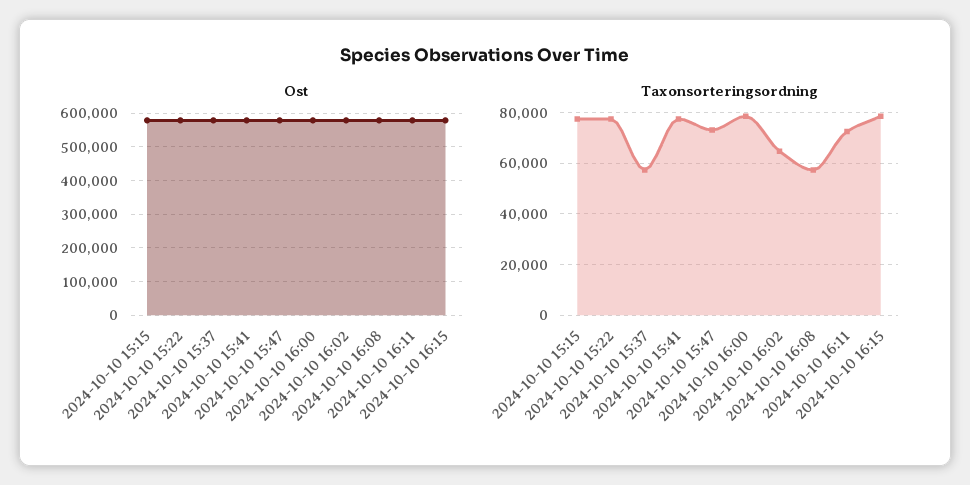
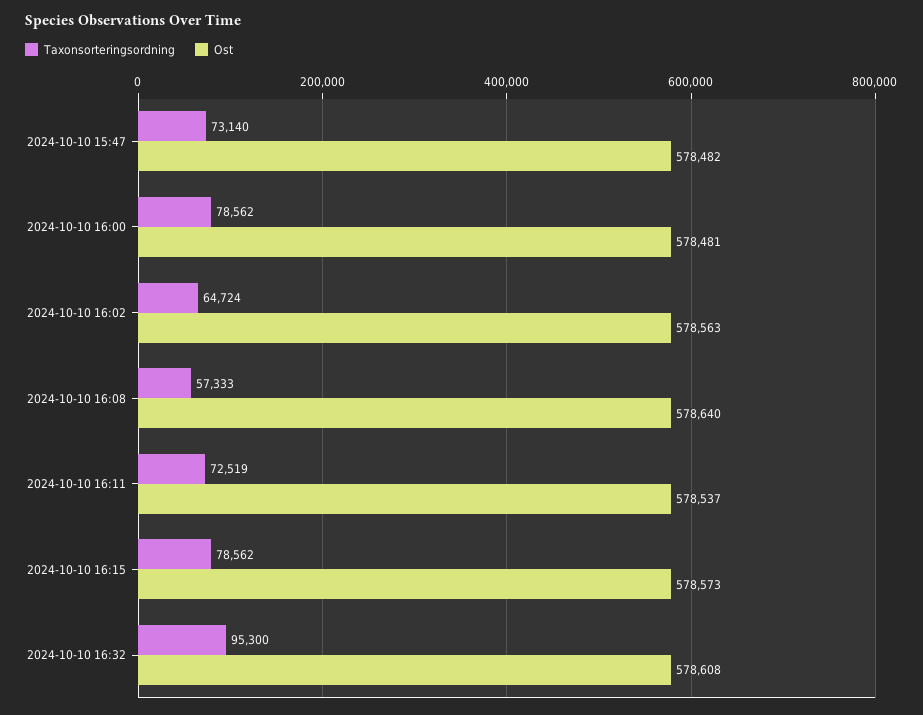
Ost, 2024-10-10 15:15: 580000 -> none
Ost, 2024-10-10 15:22: 580000 -> none
Ost, 2024-10-10 15:37: 580000 -> none
Ost, 2024-10-10 15:41: 580000 -> none
Taxonsorteringsordning, 2024-10-10 15:15: 77500 -> none
Taxonsorteringsordning, 2024-10-10 15:22: 77500 -> none
Taxonsorteringsordning, 2024-10-10 15:37: 57500 -> none
Taxonsorteringsordning, 2024-10-10 15:41: 77500 -> none
Taxonsorteringsordning, 2024-10-10 16:32: none -> 95300
Ost, 2024-10-10 16:32: none -> 578608

